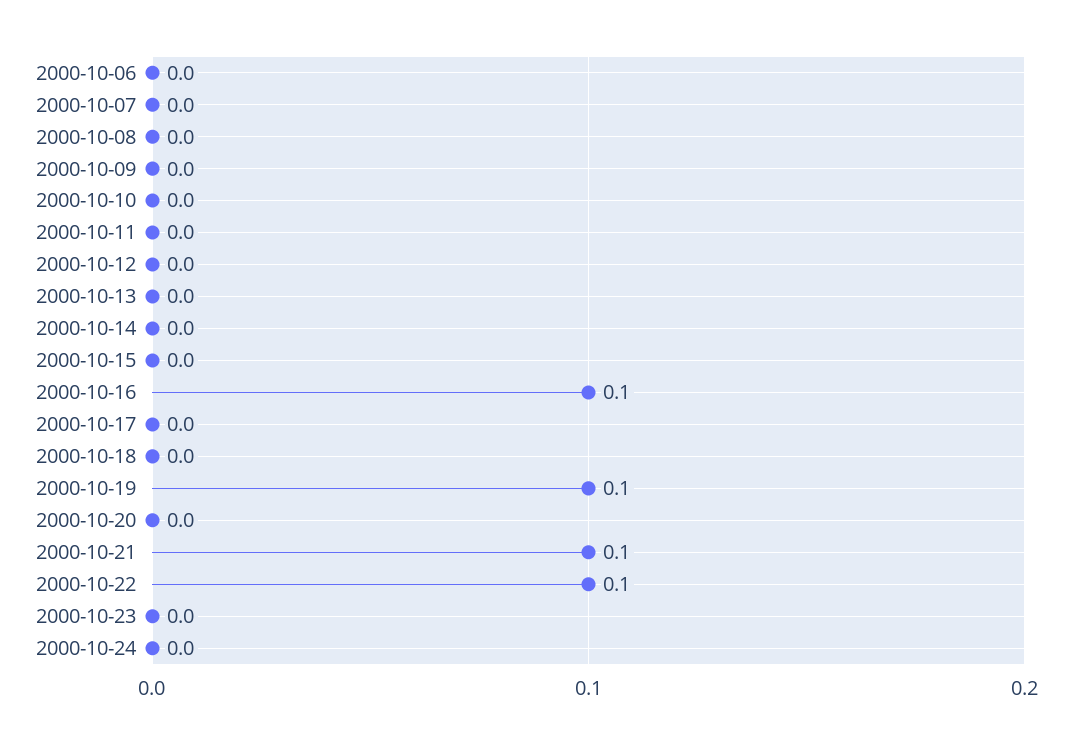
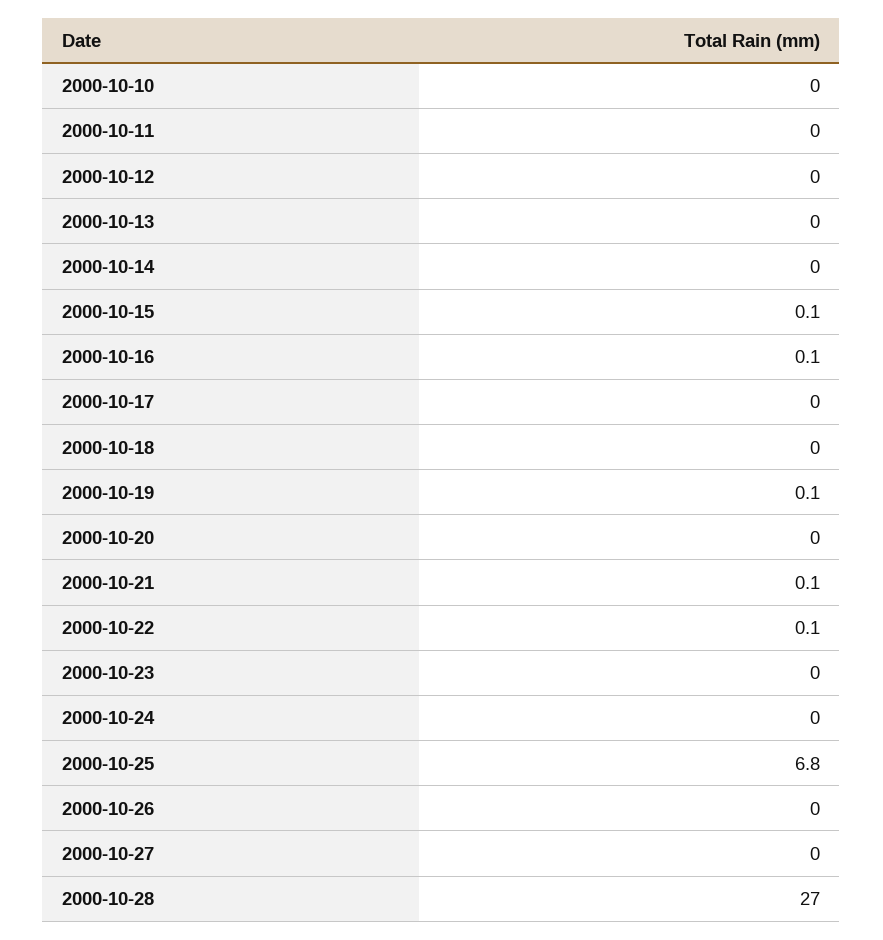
2000-10-06: 0 -> none
2000-10-07: 0 -> none
2000-10-08: 0 -> none
2000-10-09: 0 -> none
2000-10-15: 0 -> 0.1
2000-10-25: none -> 6.8
2000-10-26: none -> 0
2000-10-27: none -> 0
2000-10-28: none -> 27

